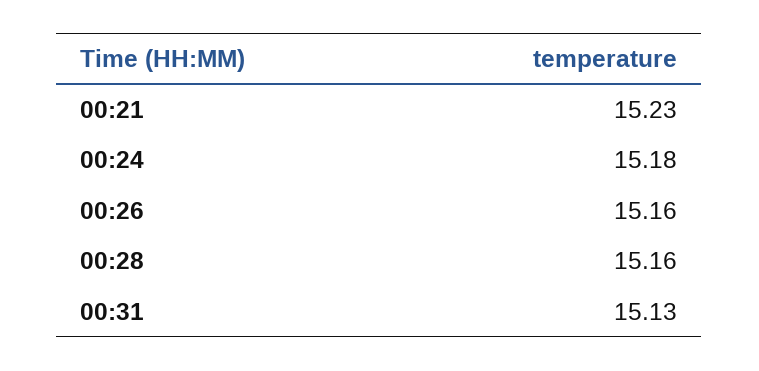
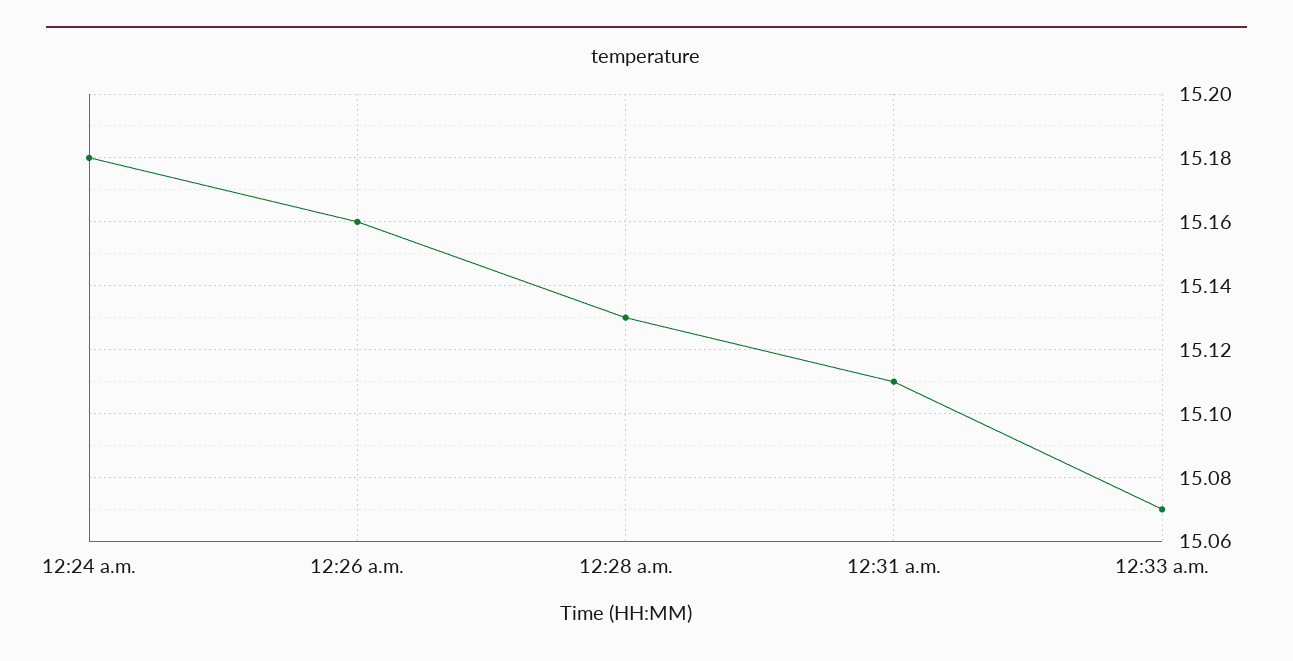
00:21: 15.23 -> none
00:28: 15.16 -> 15.13
00:31: 15.13 -> 15.11
12:33 a.m.: none -> 15.07

